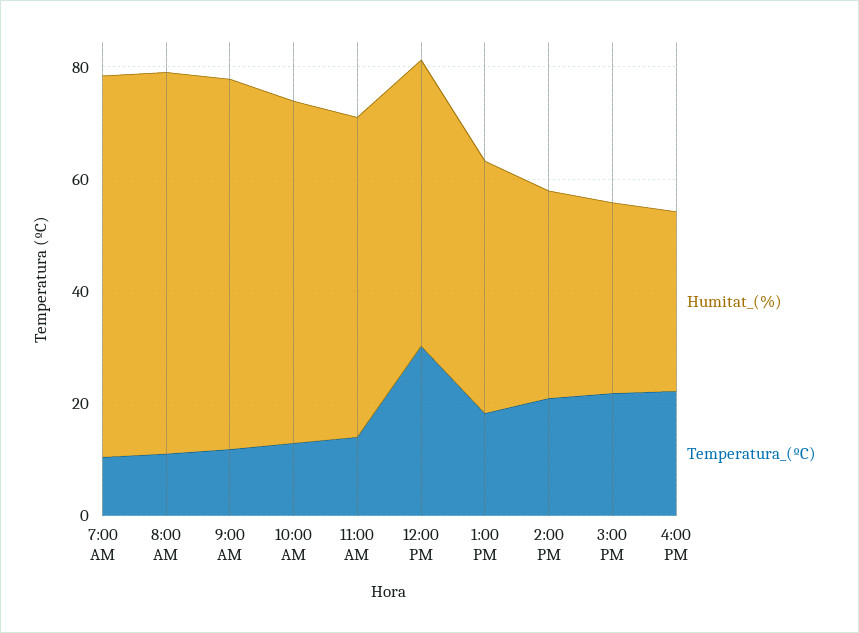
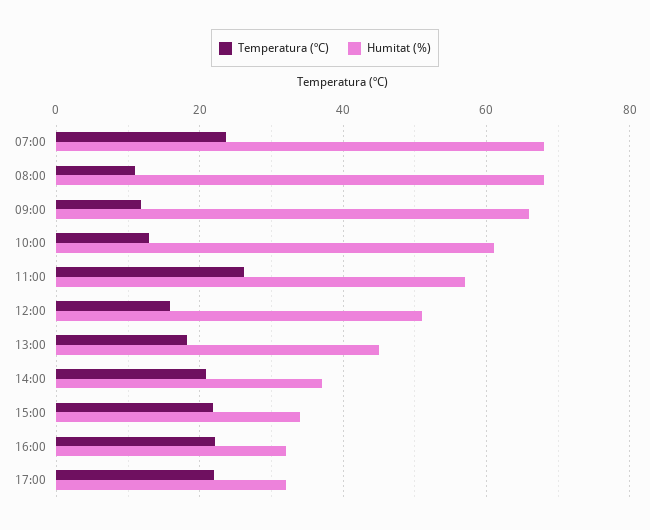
Temperatura_(ºC), 7:00 AM: 10 -> 24
Temperatura_(ºC), 11:00 AM: 15 -> 26
Temperatura_(ºC), 12:00 PM: 30 -> 16
Temperatura_(ºC), 17:00: none -> 22
Humitat_(%), 17:00: none -> 32

